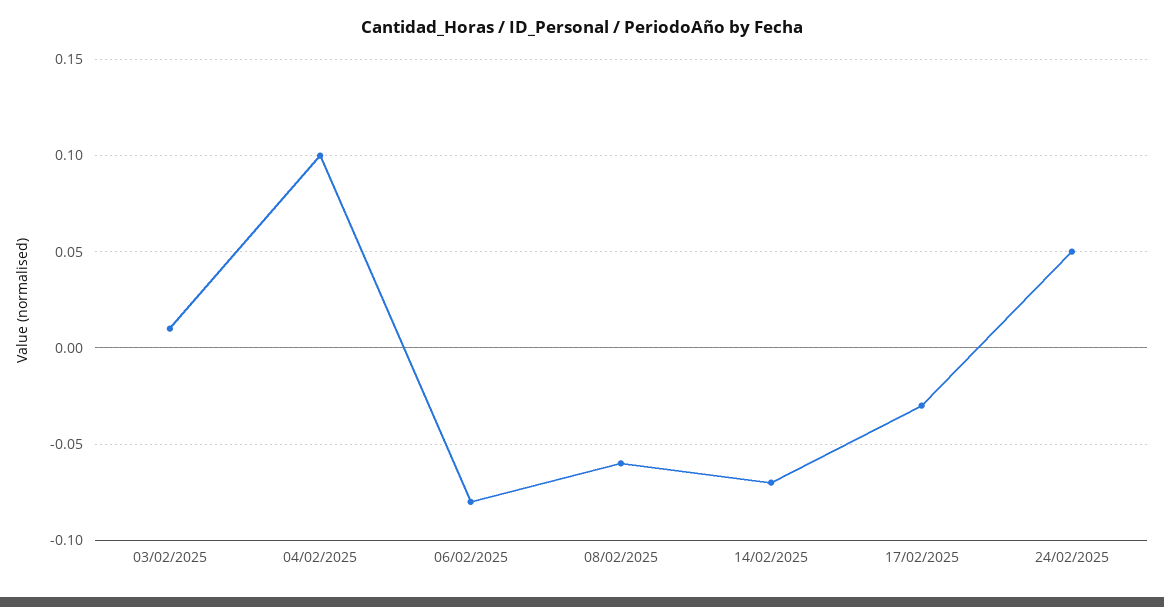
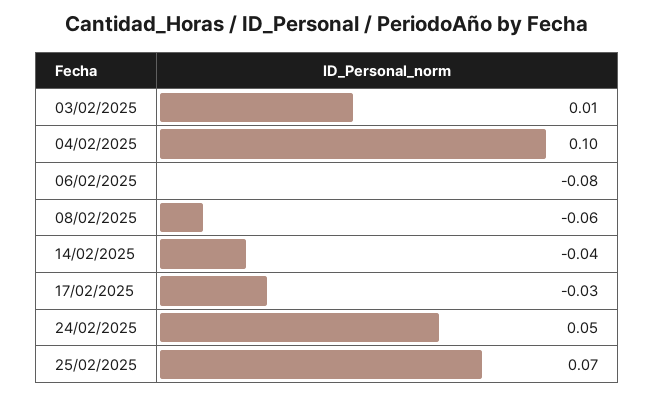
14/02/2025: -0.07 -> -0.04
25/02/2025: none -> 0.07

